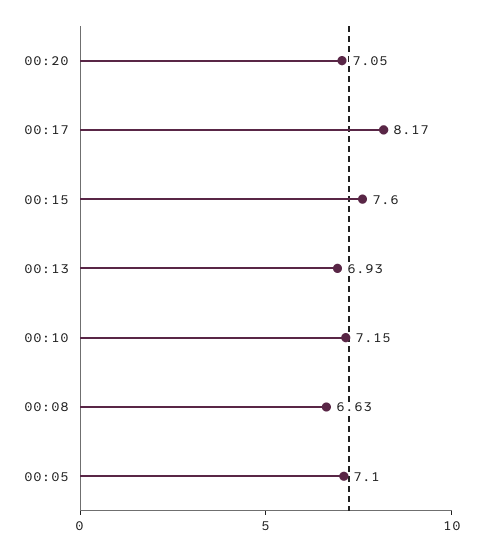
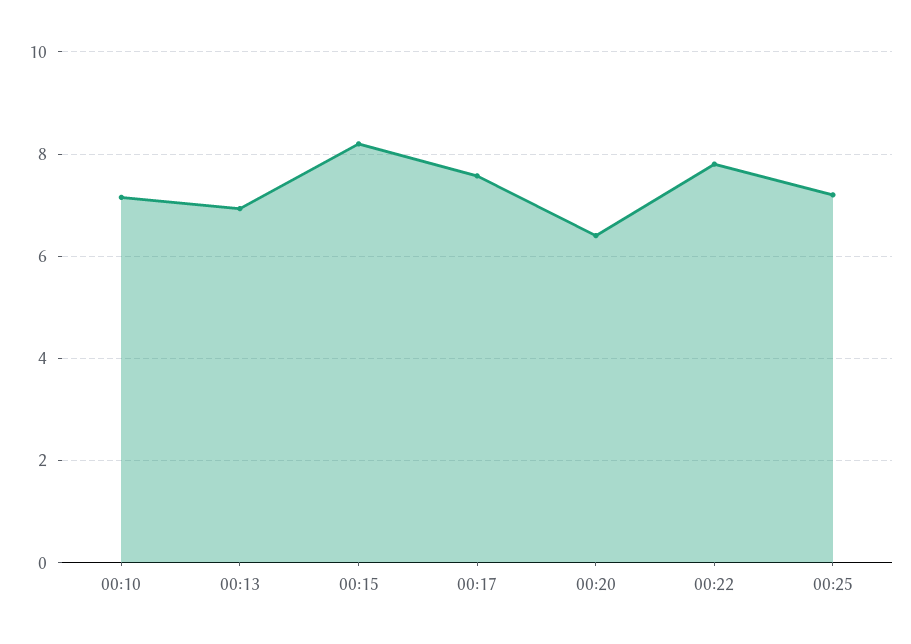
00:20: 7.05 -> 6.4
00:17: 8.17 -> 7.6
00:15: 7.6 -> 8.2
00:08: 6.63 -> none
00:05: 7.1 -> none
00:22: none -> 7.8
00:25: none -> 7.2

